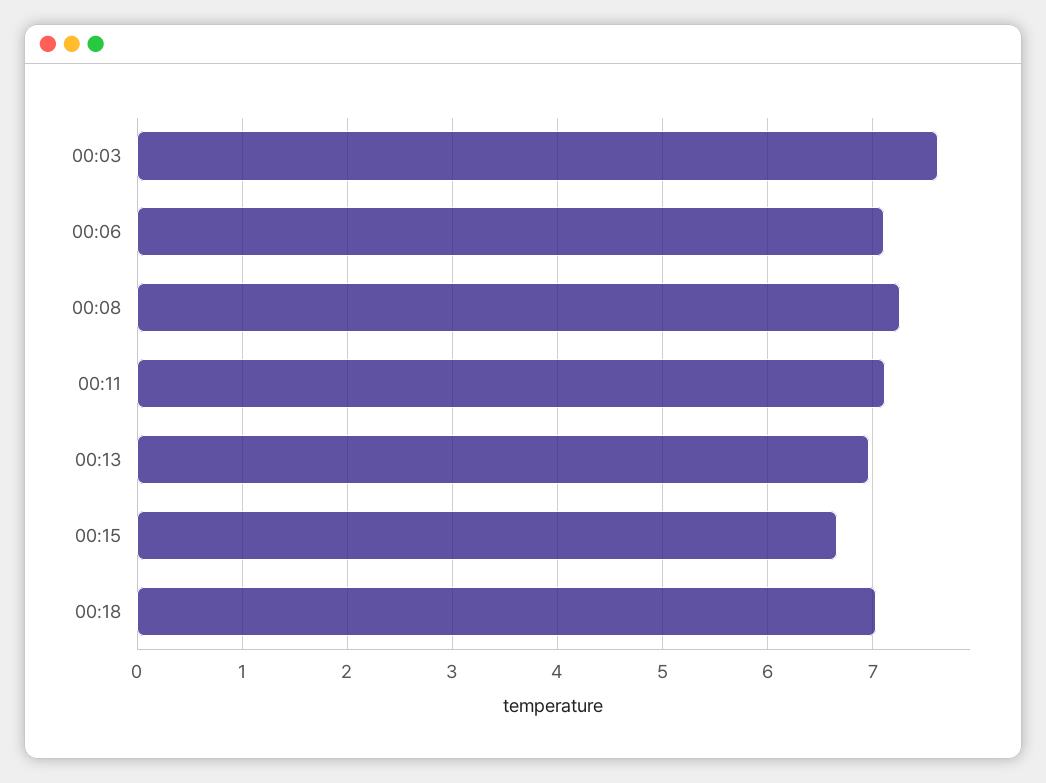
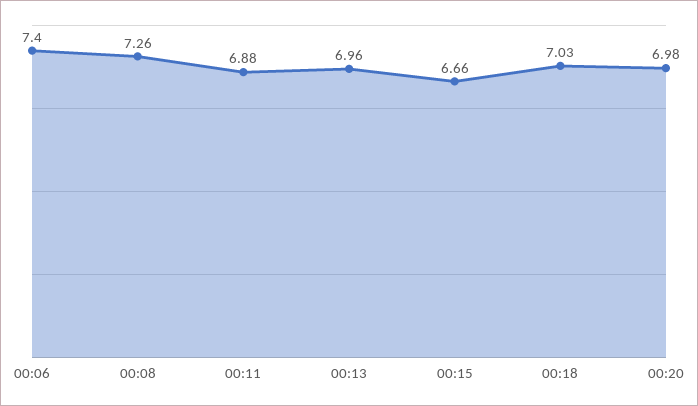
00:03: 7.6 -> none
00:06: 7.1 -> 7.4
00:11: 7.1 -> 6.88
00:20: none -> 6.98

